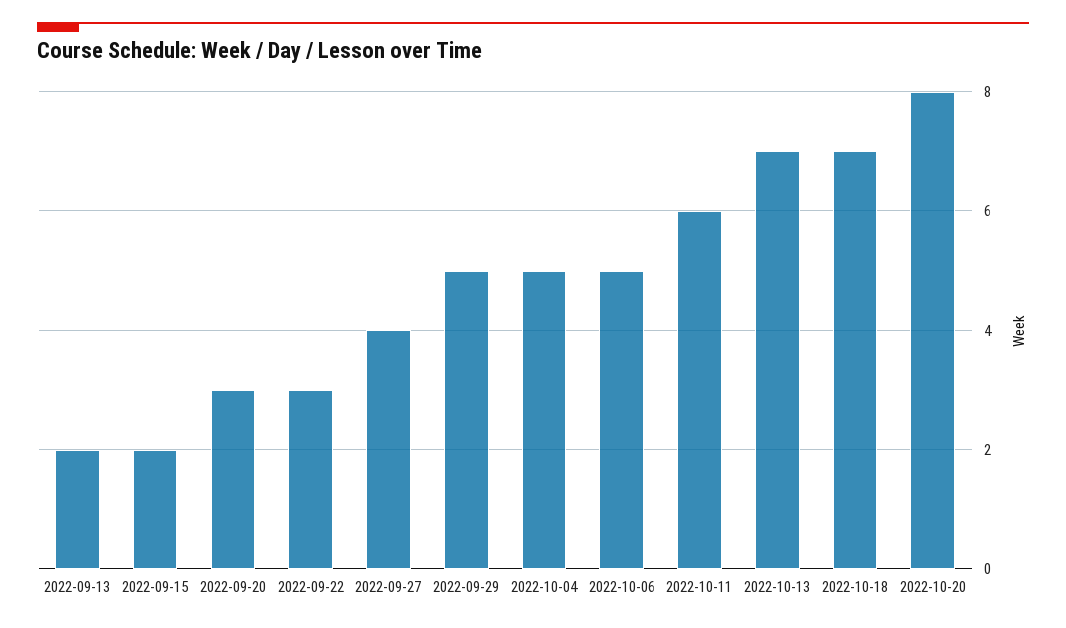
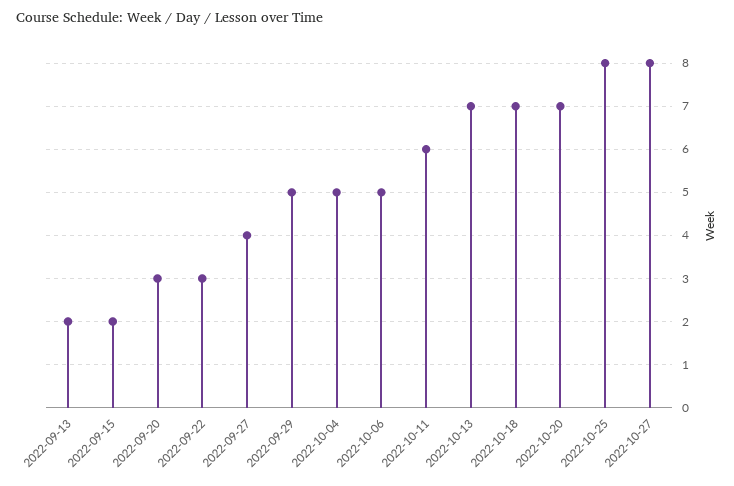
2022-10-20: 8 -> 7
2022-10-25: none -> 8
2022-10-27: none -> 8

